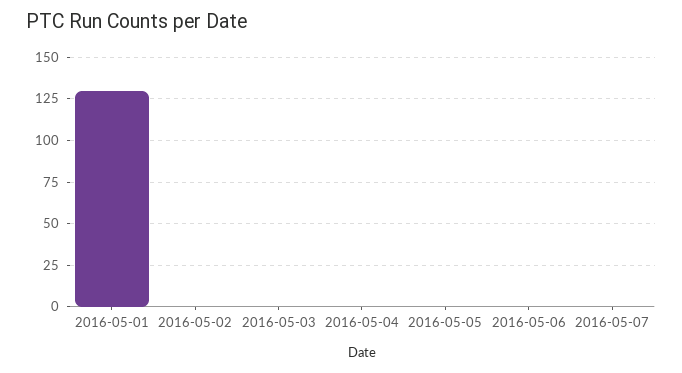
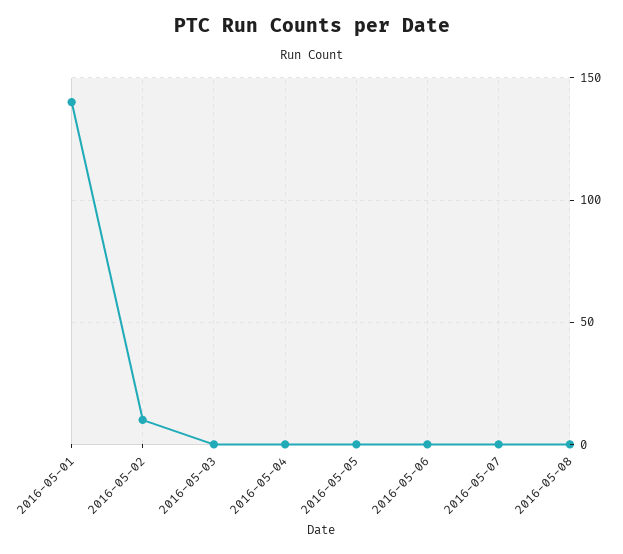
2016-05-01: 130 -> 140
2016-05-02: 0 -> 10
2016-05-08: none -> 0

